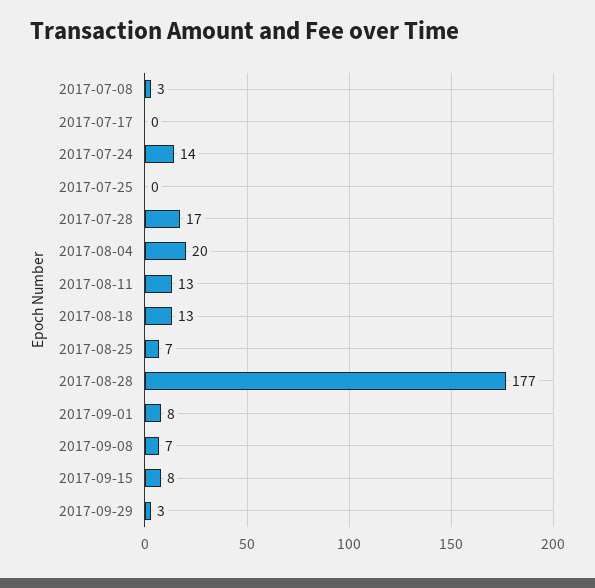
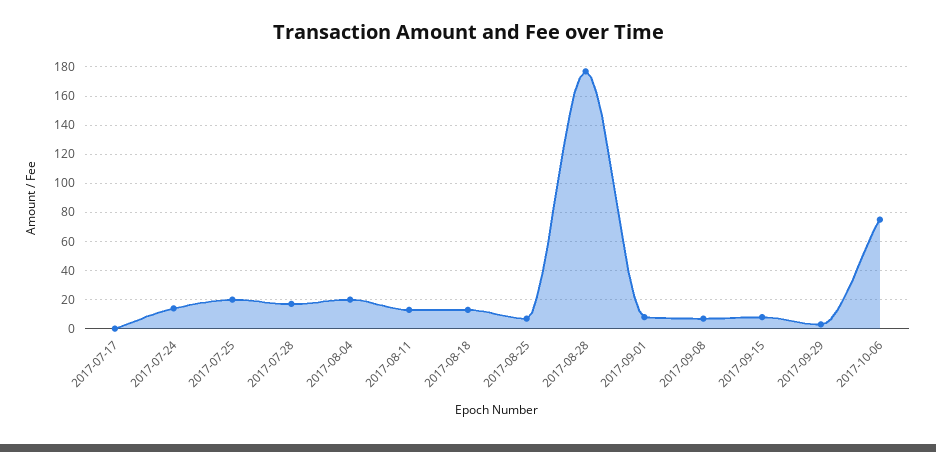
2017-07-08: 3 -> none
2017-07-25: 0 -> 20
2017-10-06: none -> 75

